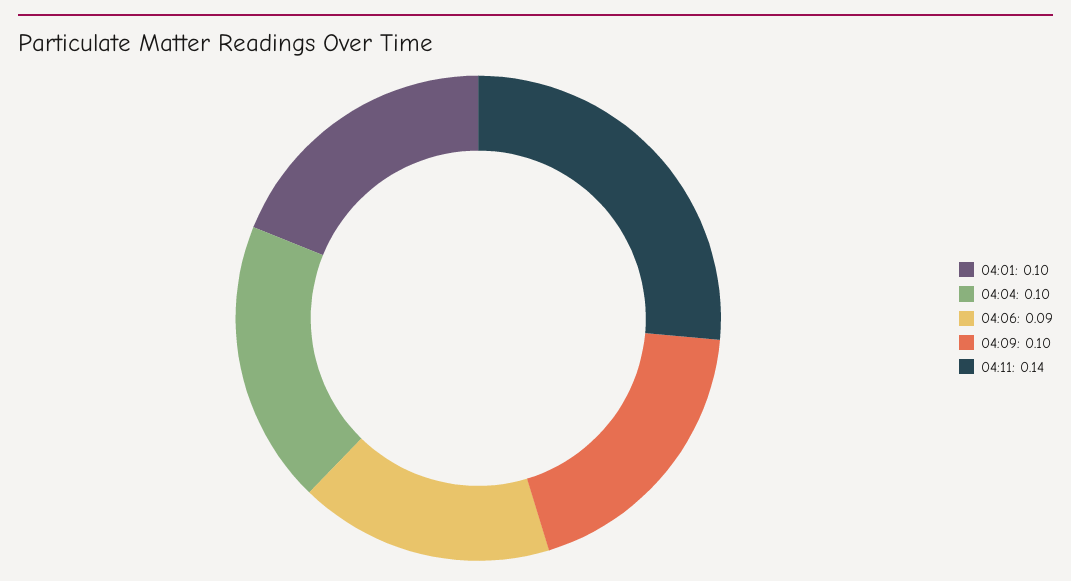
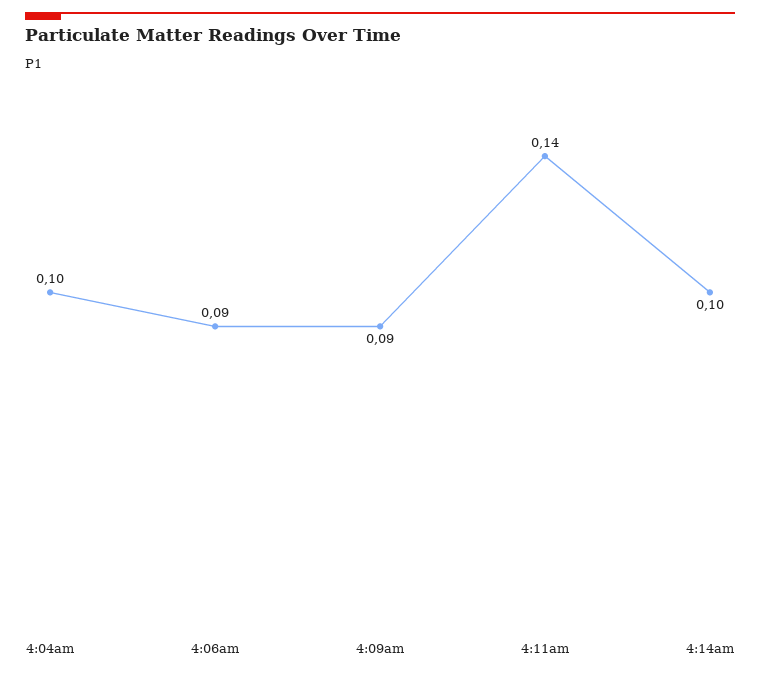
04:01: 0.1 -> none
04:09: 0.1 -> 0.09
4:14am: none -> 0.1

